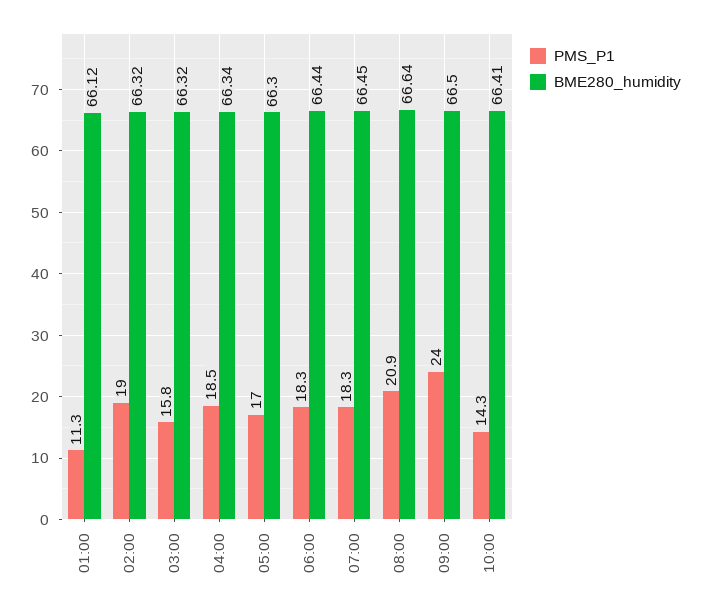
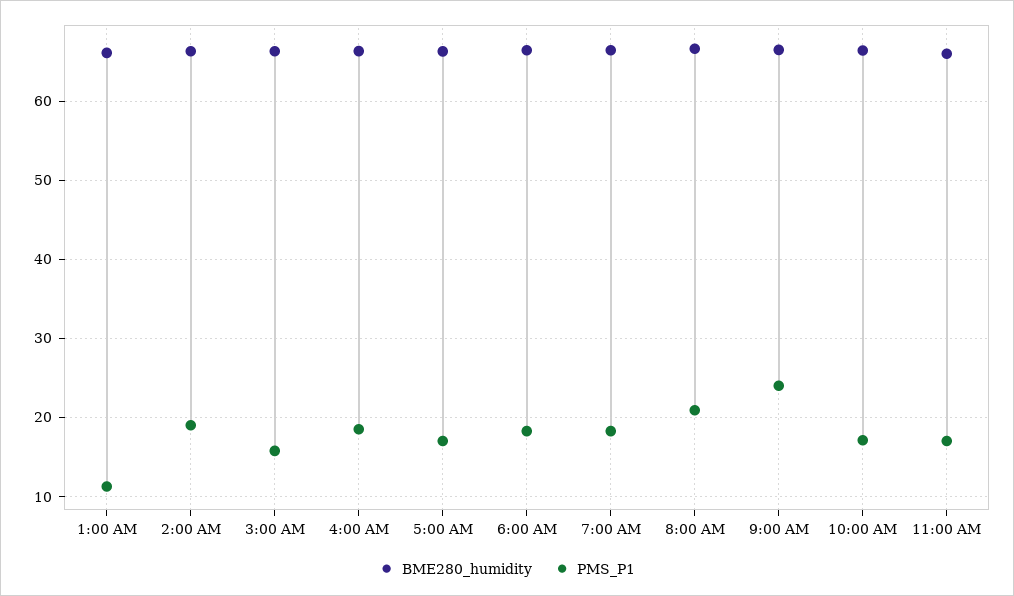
PMS_P1, 10:00: 14.3 -> 17
BME280_humidity, 11:00 AM: none -> 66
PMS_P1, 11:00 AM: none -> 17

